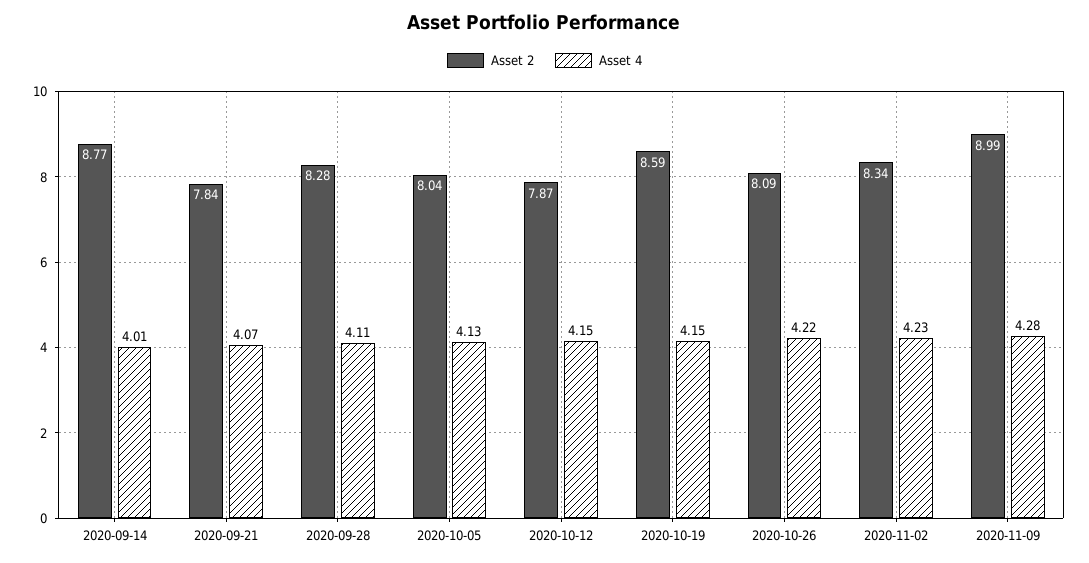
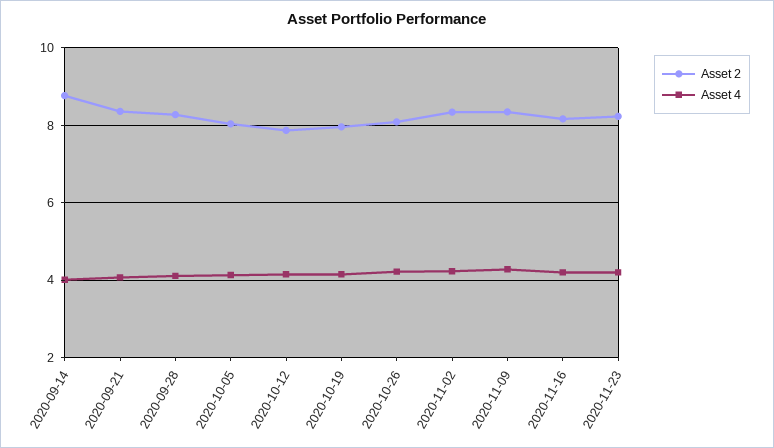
Asset 2, 2020-09-21: 7.84 -> 8.4
Asset 2, 2020-10-19: 8.59 -> 8
Asset 2, 2020-11-09: 8.99 -> 8.4
Asset 2, 2020-11-16: none -> 8.2
Asset 4, 2020-11-16: none -> 4.2
Asset 2, 2020-11-23: none -> 8.2
Asset 4, 2020-11-23: none -> 4.2

